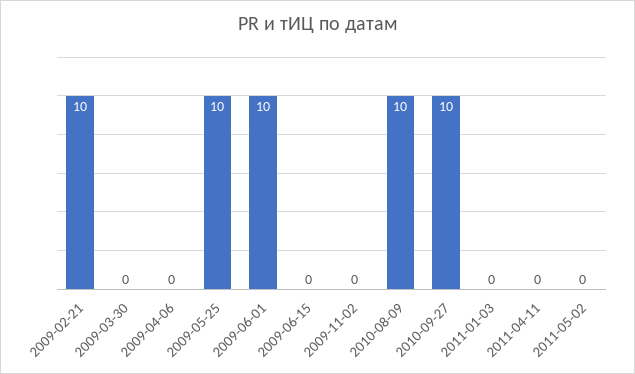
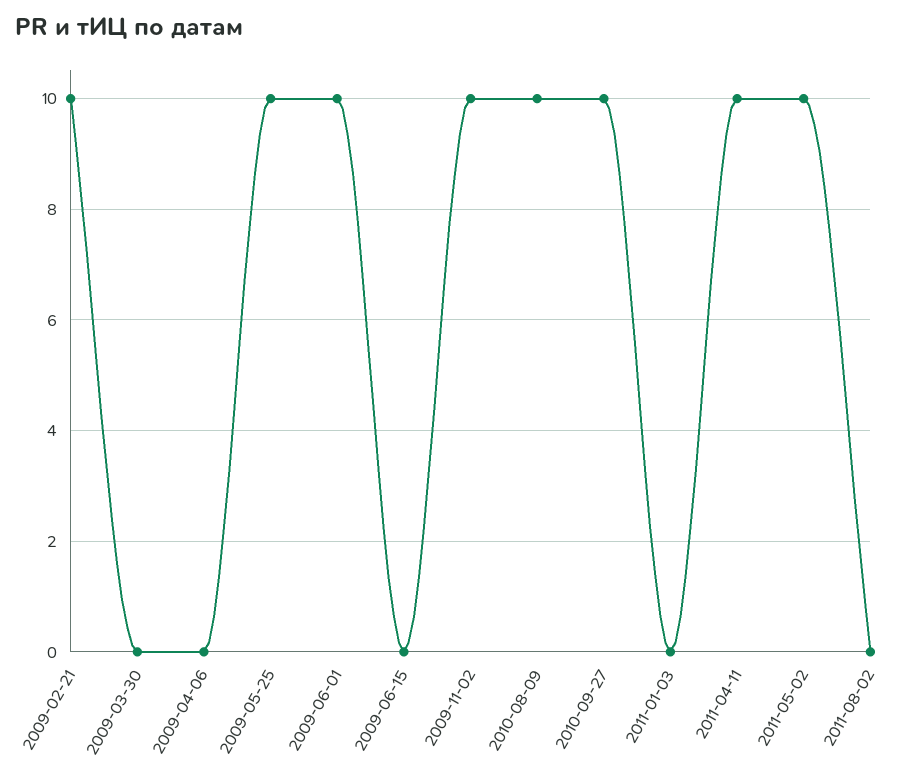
2009-11-02: 0 -> 10
2011-04-11: 0 -> 10
2011-05-02: 0 -> 10
2011-08-02: none -> 0

